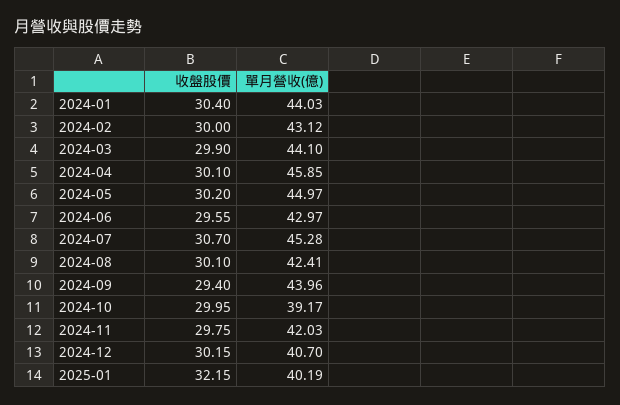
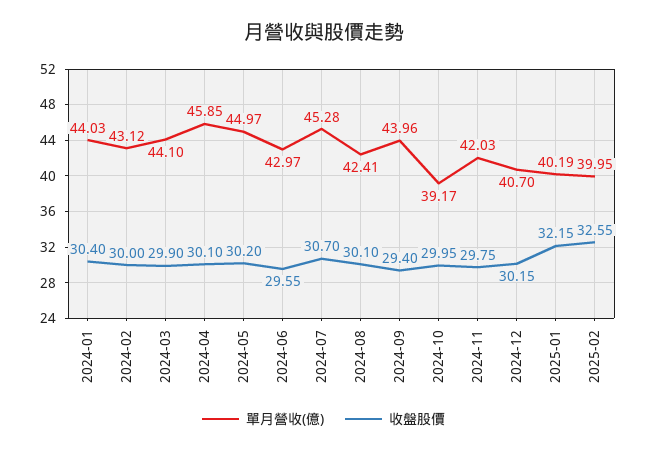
單月營收(億), 2025-02: none -> 39.95
收盤股價, 2025-02: none -> 32.55

